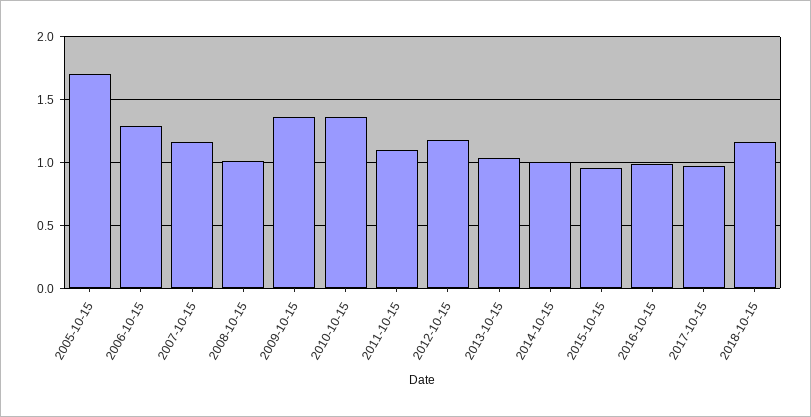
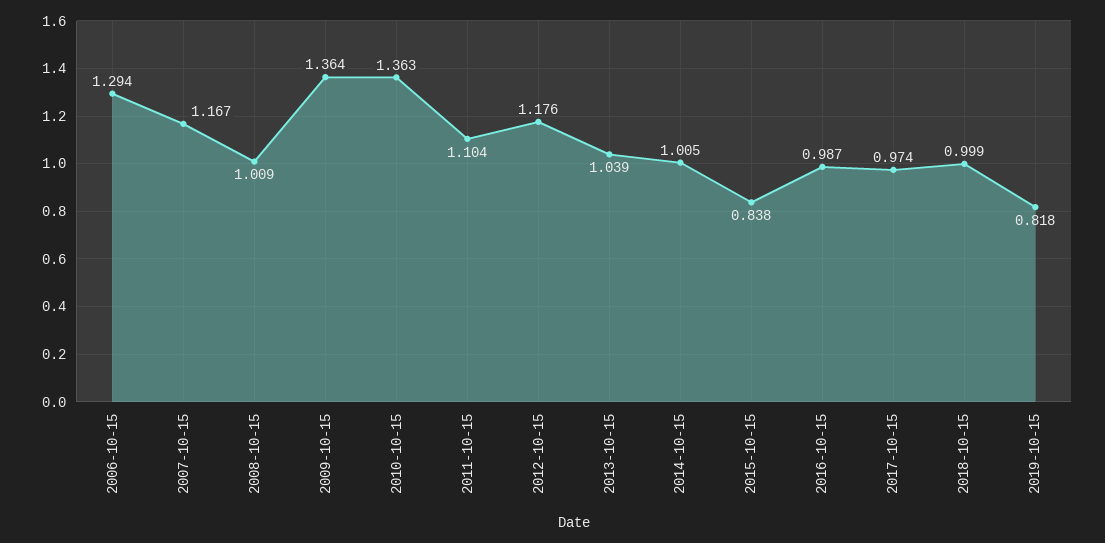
2005-10-15: 1.7 -> none
2015-10-15: 0.95 -> 0.838
2018-10-15: 1.15 -> 0.999
2019-10-15: none -> 0.818

